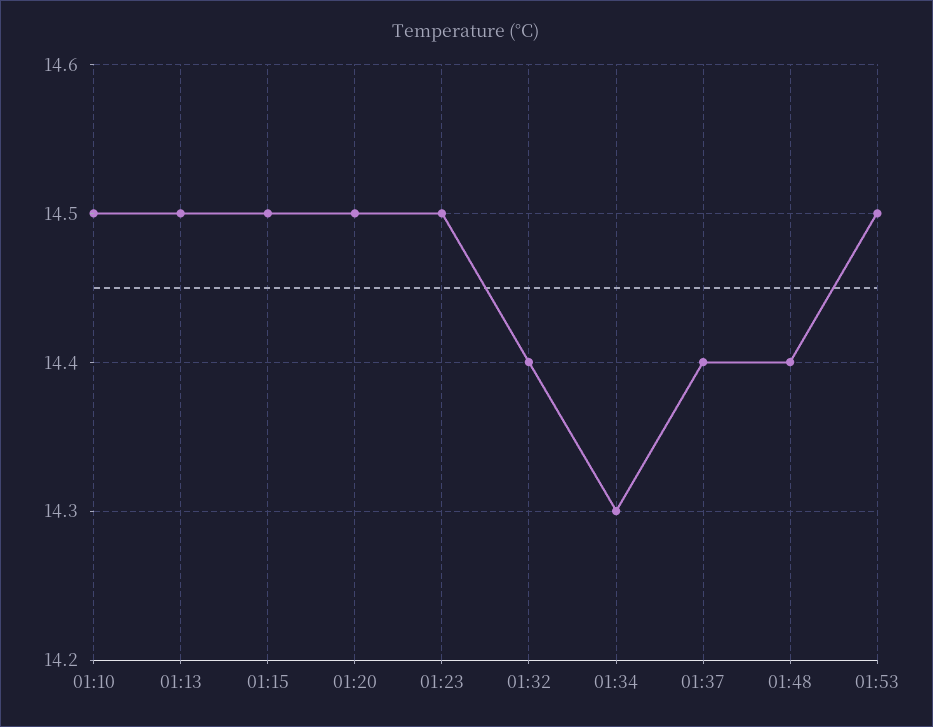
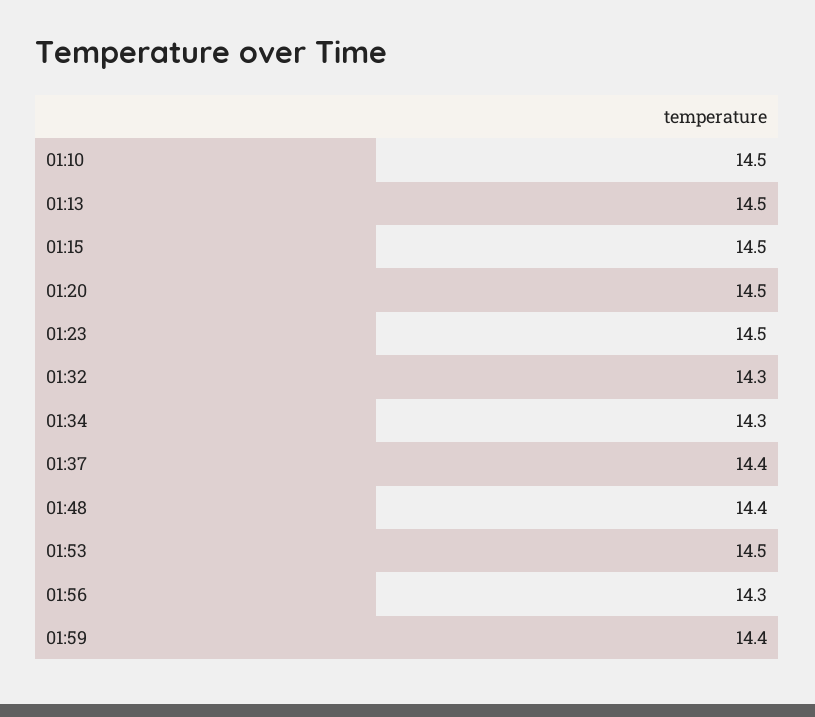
01:32: 14.4 -> 14.3
01:56: none -> 14.3
01:59: none -> 14.4

